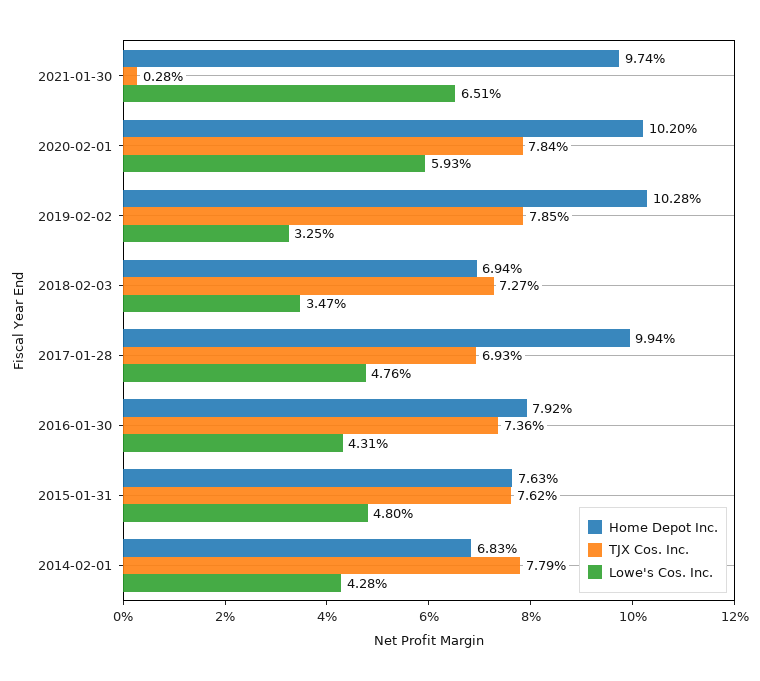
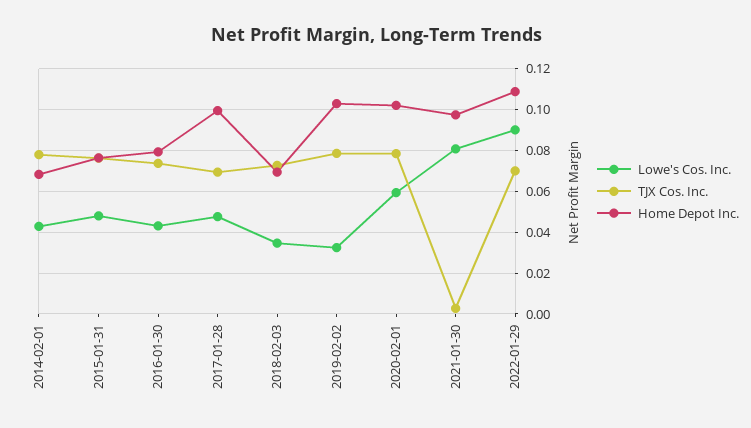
Lowe's Cos. Inc., 2021-01-30: 0.0651 -> 0.08
Lowe's Cos. Inc., 2022-01-29: none -> 0.09
TJX Cos. Inc., 2022-01-29: none -> 0.07
Home Depot Inc., 2022-01-29: none -> 0.11

